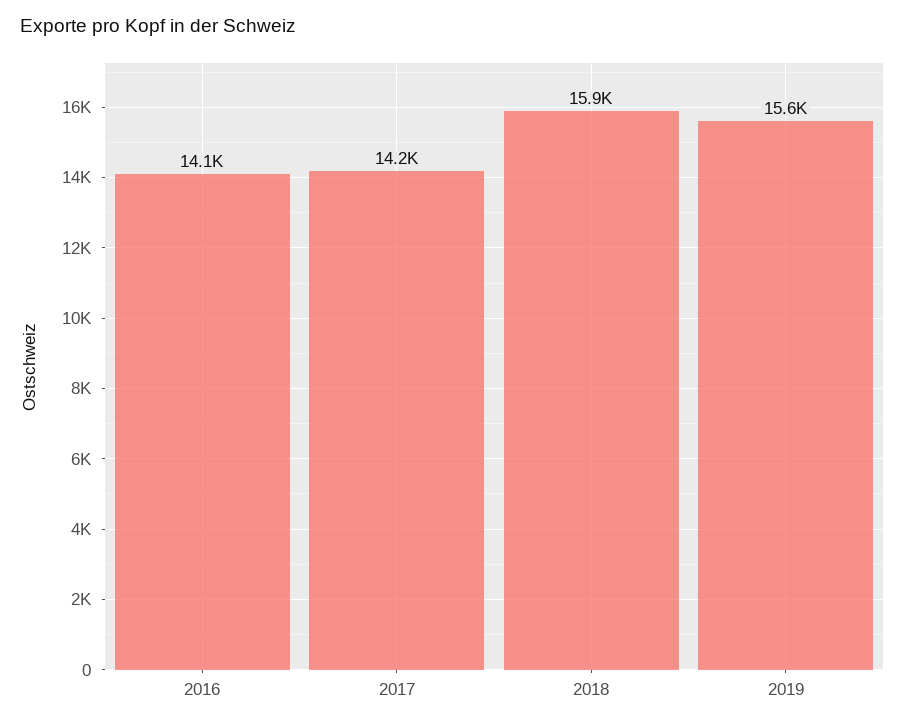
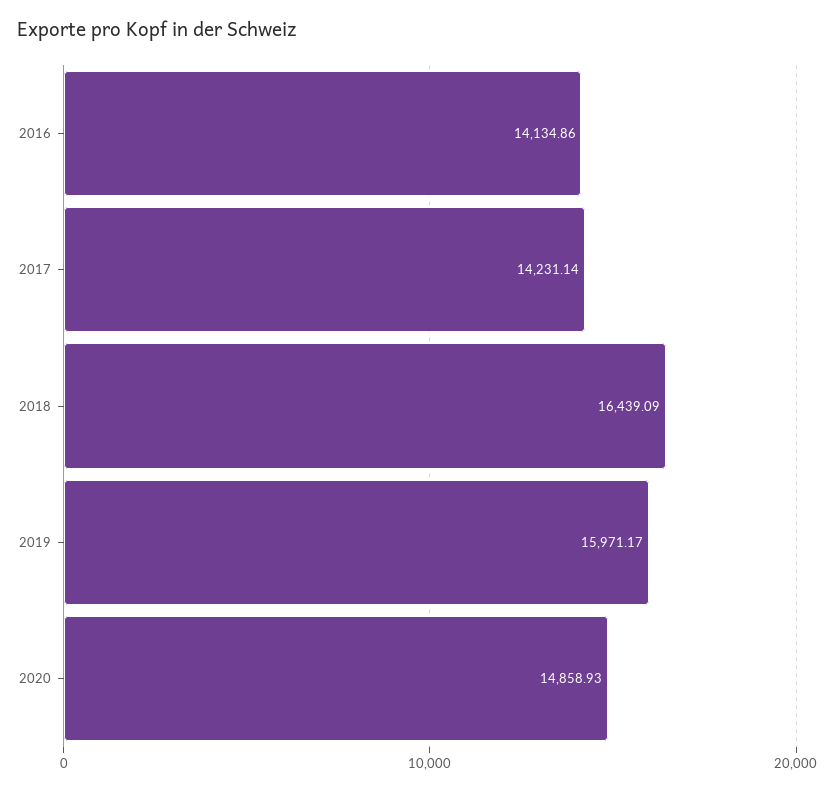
2018: 15900 -> 16439.09
2019: 15600 -> 15971.17
2020: none -> 14858.93

